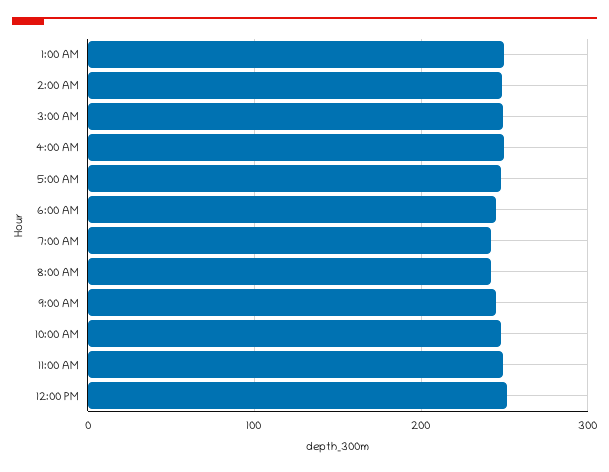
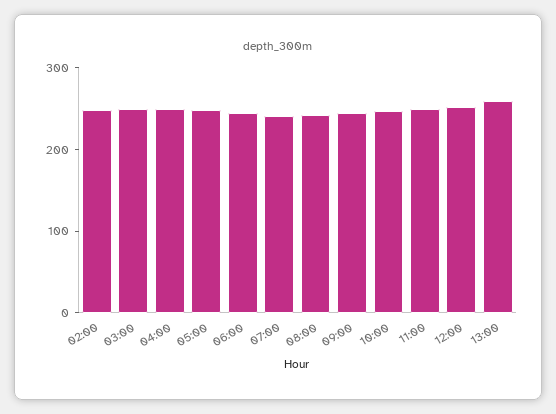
1:00 AM: 250 -> none
13:00: none -> 260

